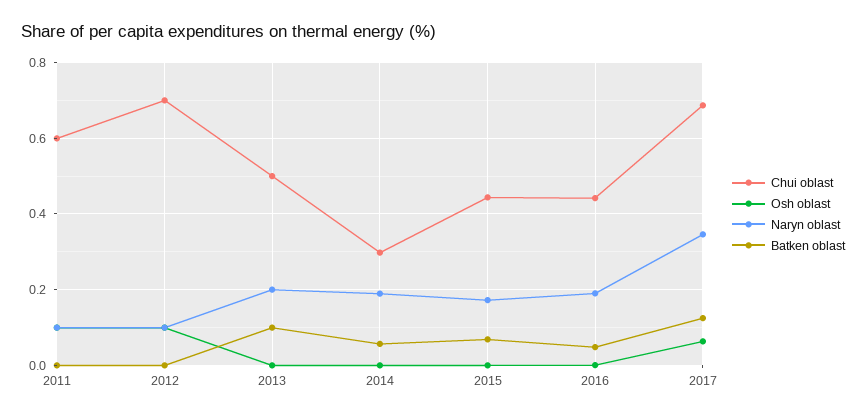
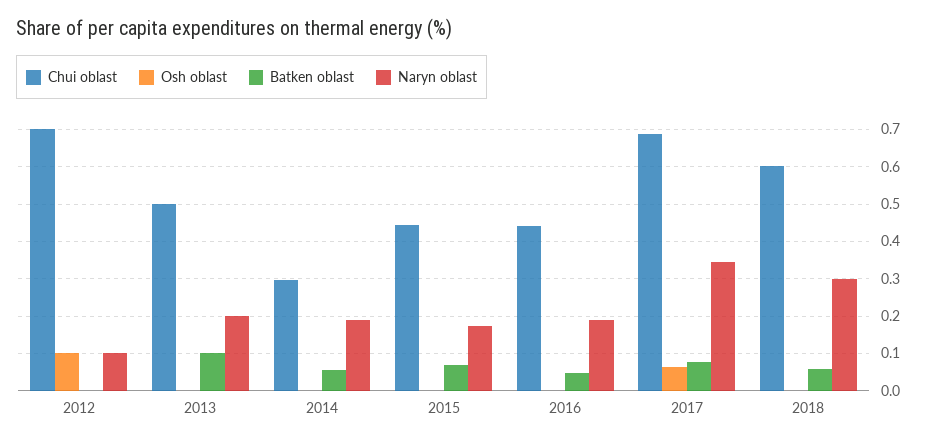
Chui oblast, 2011: 0.6 -> none
Osh oblast, 2011: 0.1 -> none
Naryn oblast, 2011: 0.1 -> none
Batken oblast, 2011: 0 -> none
Batken oblast, 2017: 0.12 -> 0.08
Chui oblast, 2018: none -> 0.6
Osh oblast, 2018: none -> 0
Batken oblast, 2018: none -> 0.06
Naryn oblast, 2018: none -> 0.3

